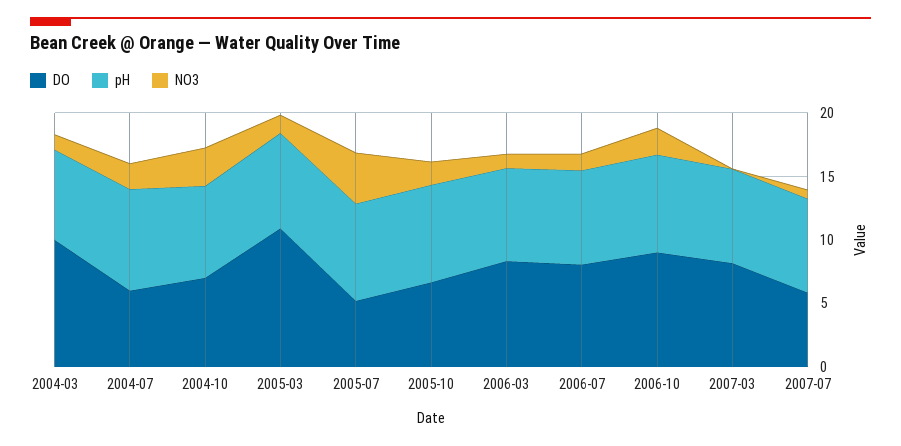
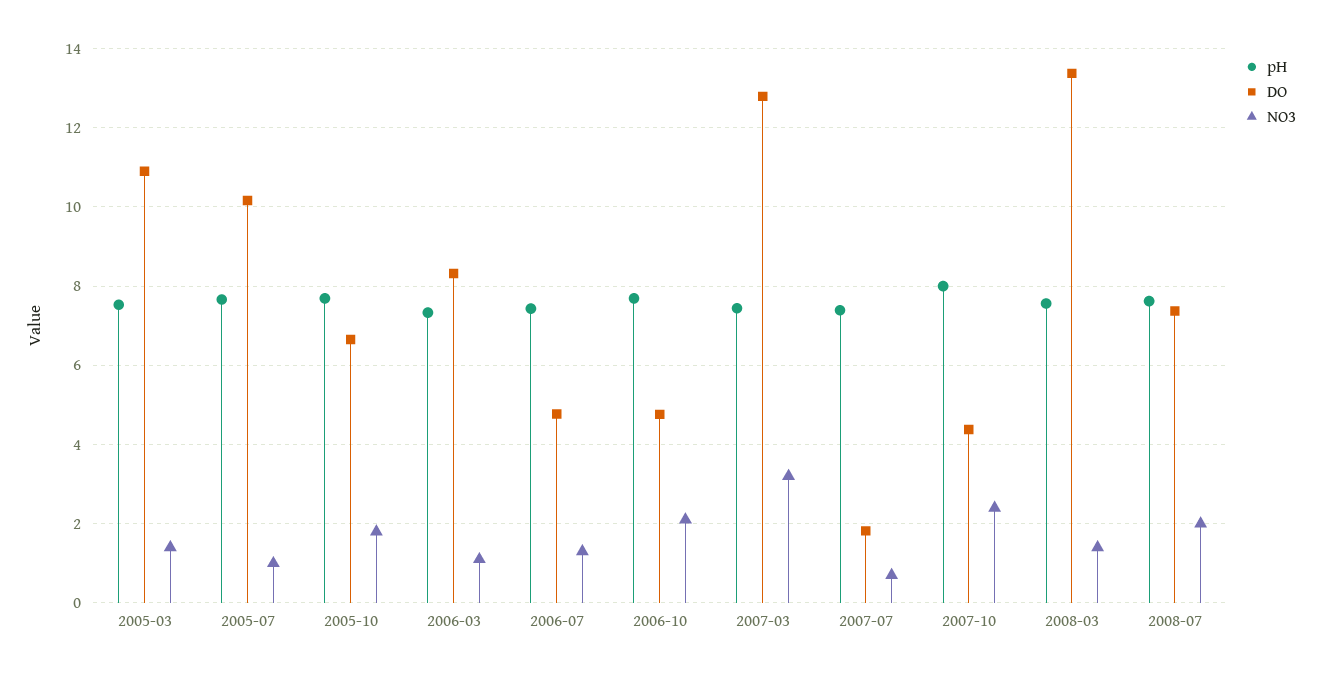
DO, 2004-03: 10 -> none
pH, 2004-03: 7 -> none
NO3, 2004-03: 1 -> none
DO, 2004-07: 6 -> none
pH, 2004-07: 8 -> none
NO3, 2004-07: 2 -> none
DO, 2004-10: 7 -> none
pH, 2004-10: 7 -> none
NO3, 2004-10: 3 -> none
DO, 2005-07: 5 -> 10.2
NO3, 2005-07: 4 -> 1
DO, 2006-07: 8 -> 4.8
DO, 2006-10: 9 -> 4.8
DO, 2007-03: 8 -> 12.8
NO3, 2007-03: 0 -> 3.2
DO, 2007-07: 6 -> 1.8
pH, 2007-10: none -> 8
DO, 2007-10: none -> 4.4
NO3, 2007-10: none -> 2.4
pH, 2008-03: none -> 7.6
DO, 2008-03: none -> 13.4
NO3, 2008-03: none -> 1.4
pH, 2008-07: none -> 7.6
DO, 2008-07: none -> 7.4
NO3, 2008-07: none -> 2

